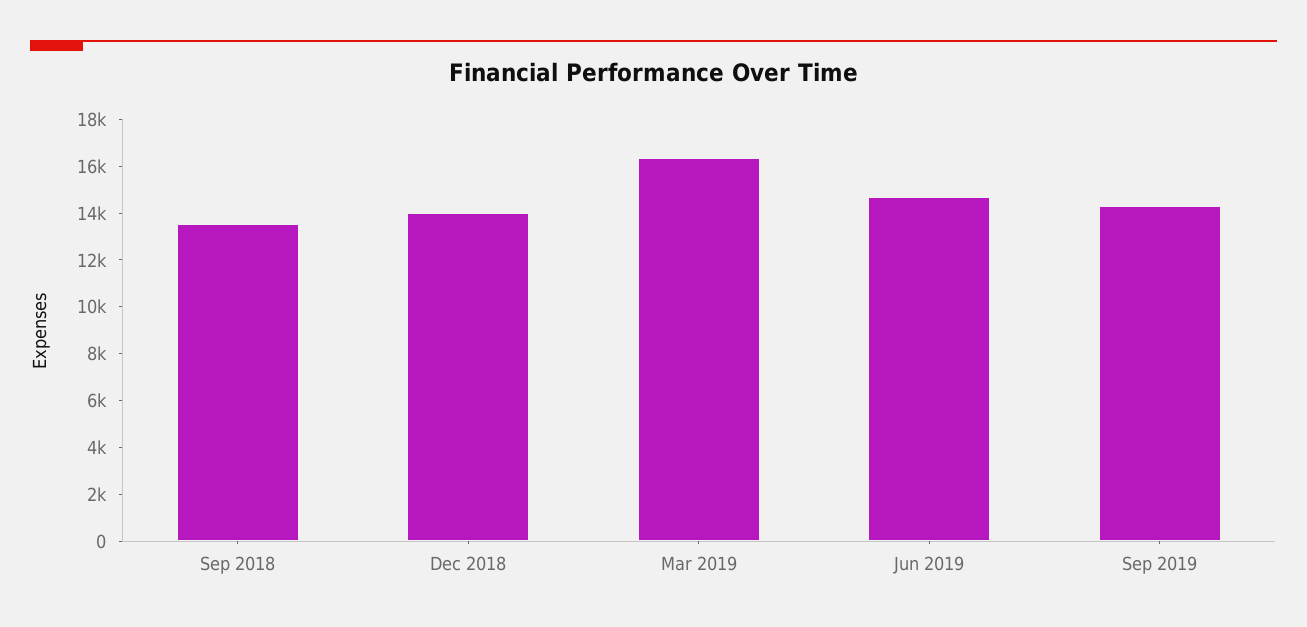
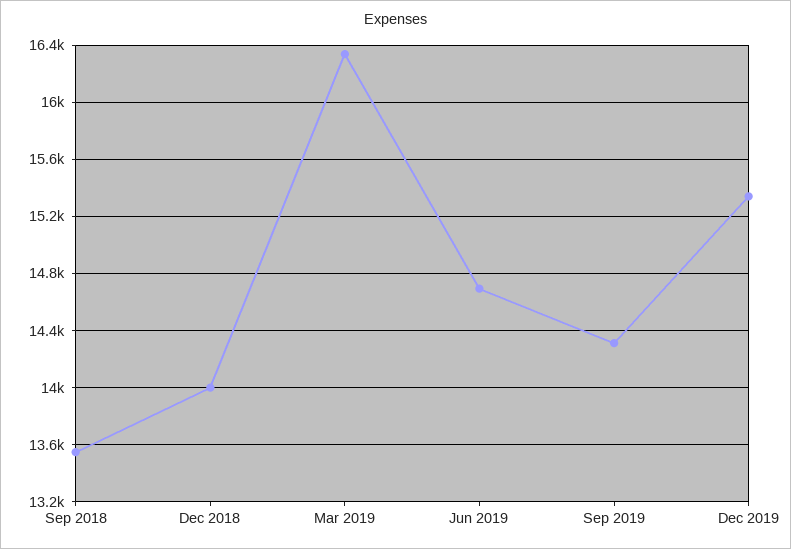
Dec 2019: none -> 15350

